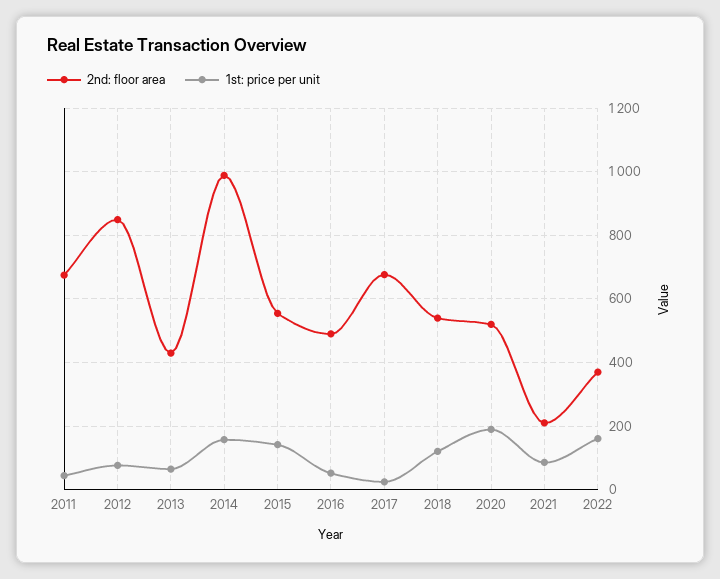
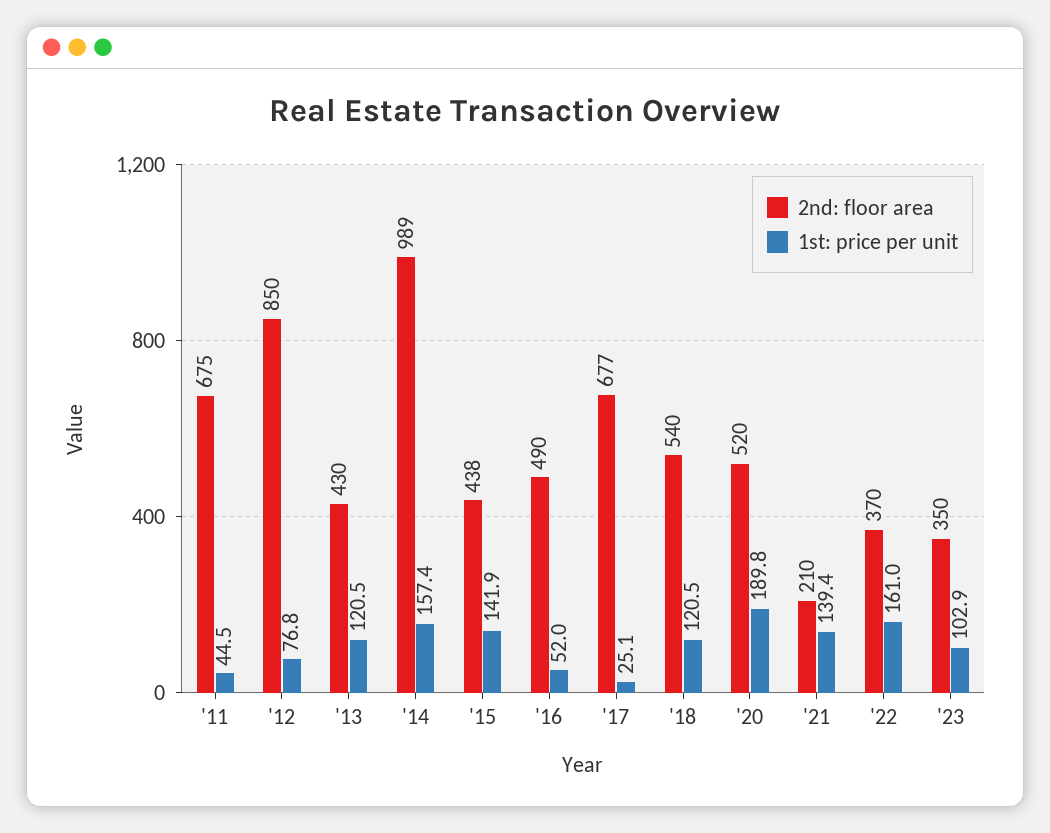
1st: price per unit, 2013: 60 -> 120.5
2nd: floor area, 2015: 560 -> 438
1st: price per unit, 2021: 80 -> 139.4
2nd: floor area, '23: none -> 350
1st: price per unit, '23: none -> 102.9

